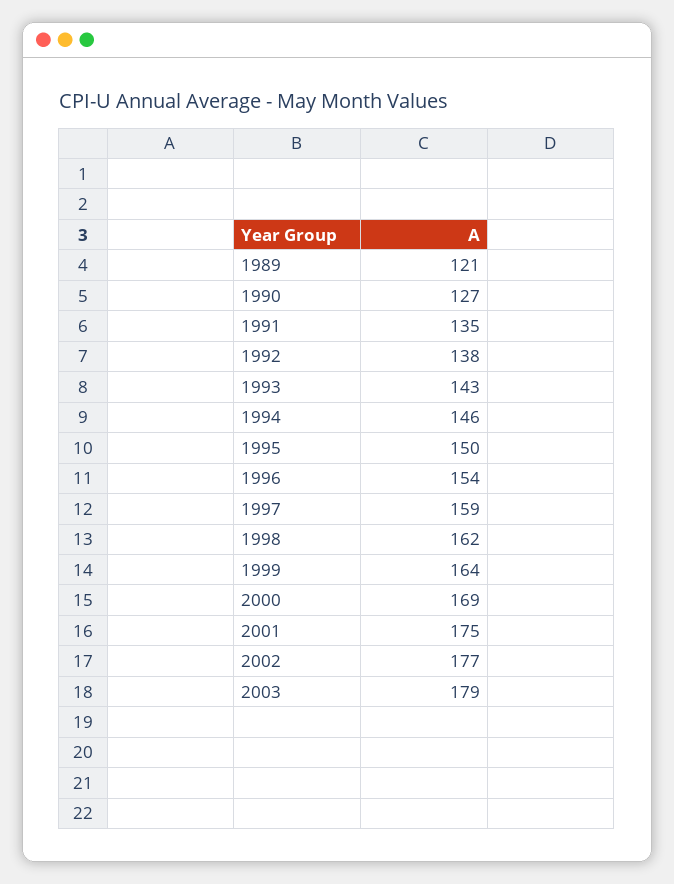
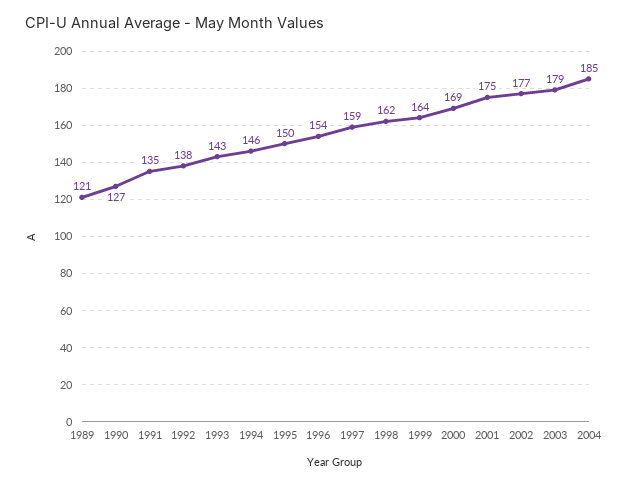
2004: none -> 185

